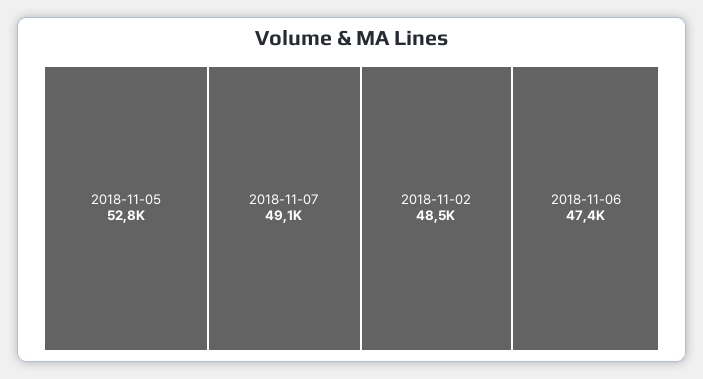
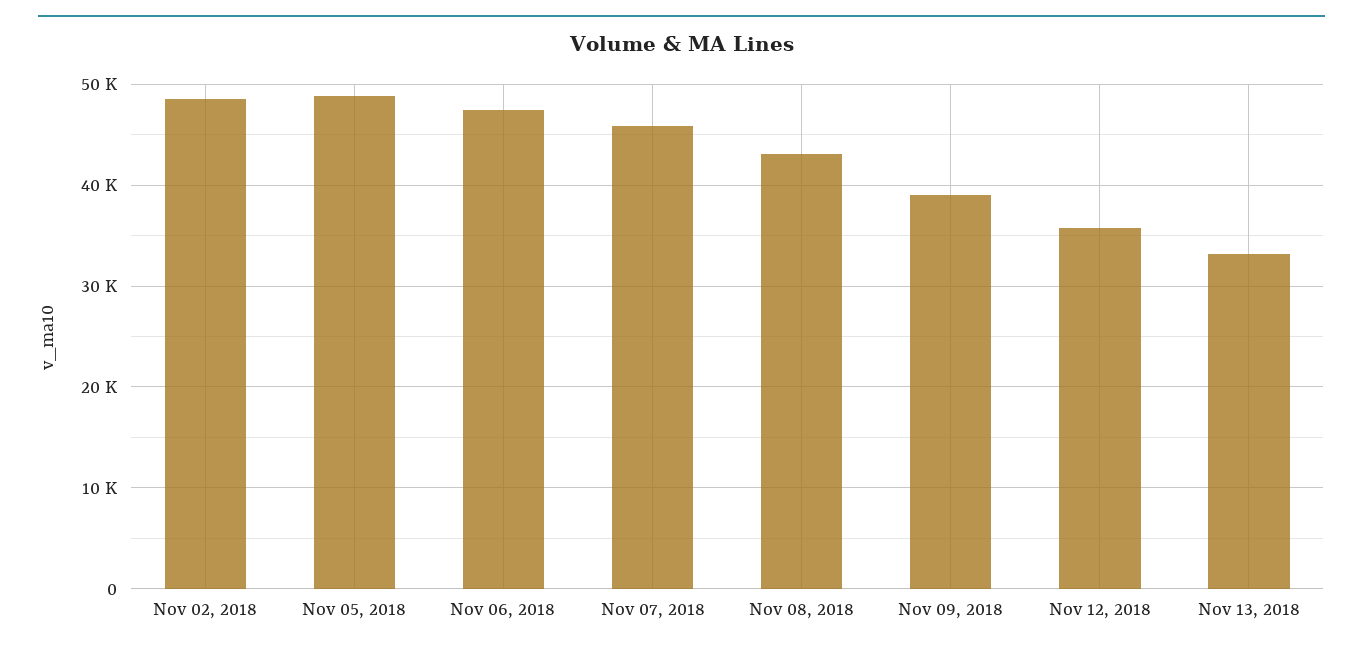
2018-11-05: 52800 -> 49000
2018-11-07: 49100 -> 46000
Nov 08, 2018: none -> 43000
Nov 09, 2018: none -> 39000
Nov 12, 2018: none -> 36000
Nov 13, 2018: none -> 33000

